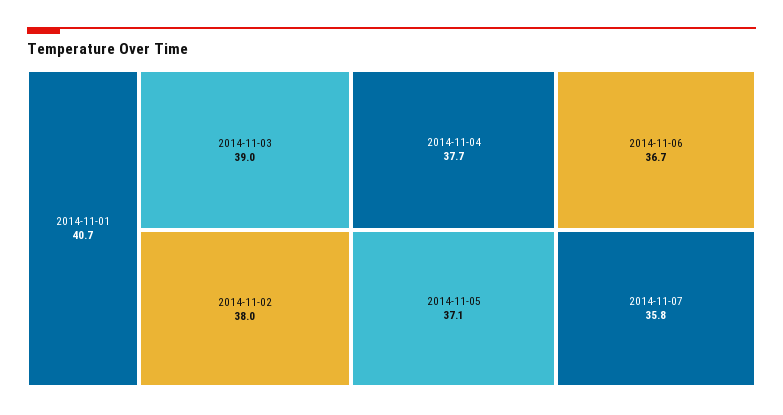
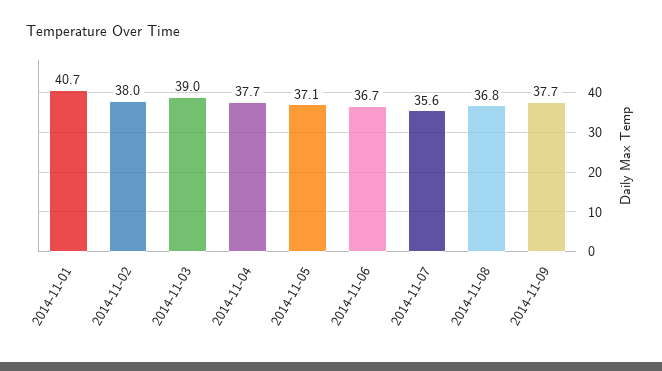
2014-11-07: 35.8 -> 35.6
2014-11-08: none -> 36.8
2014-11-09: none -> 37.7

